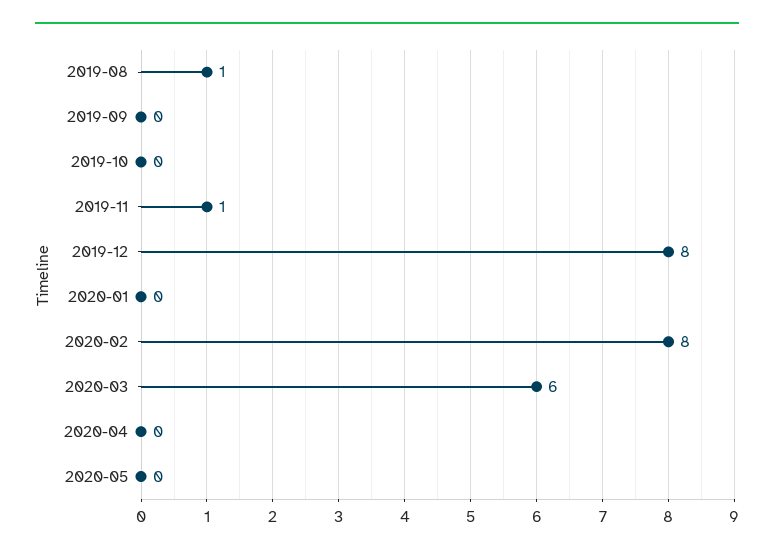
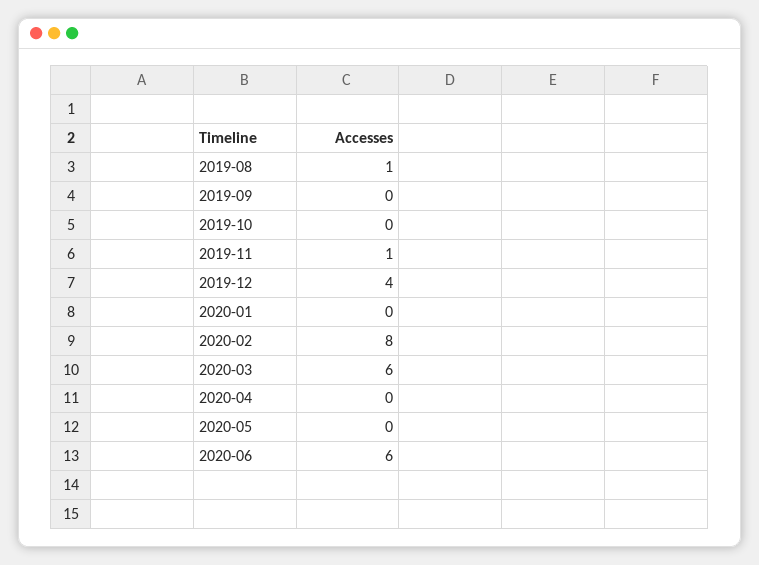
2019-12: 8 -> 4
2020-06: none -> 6

